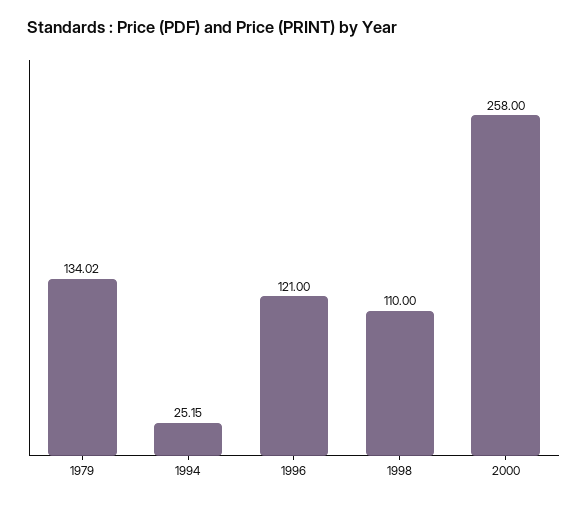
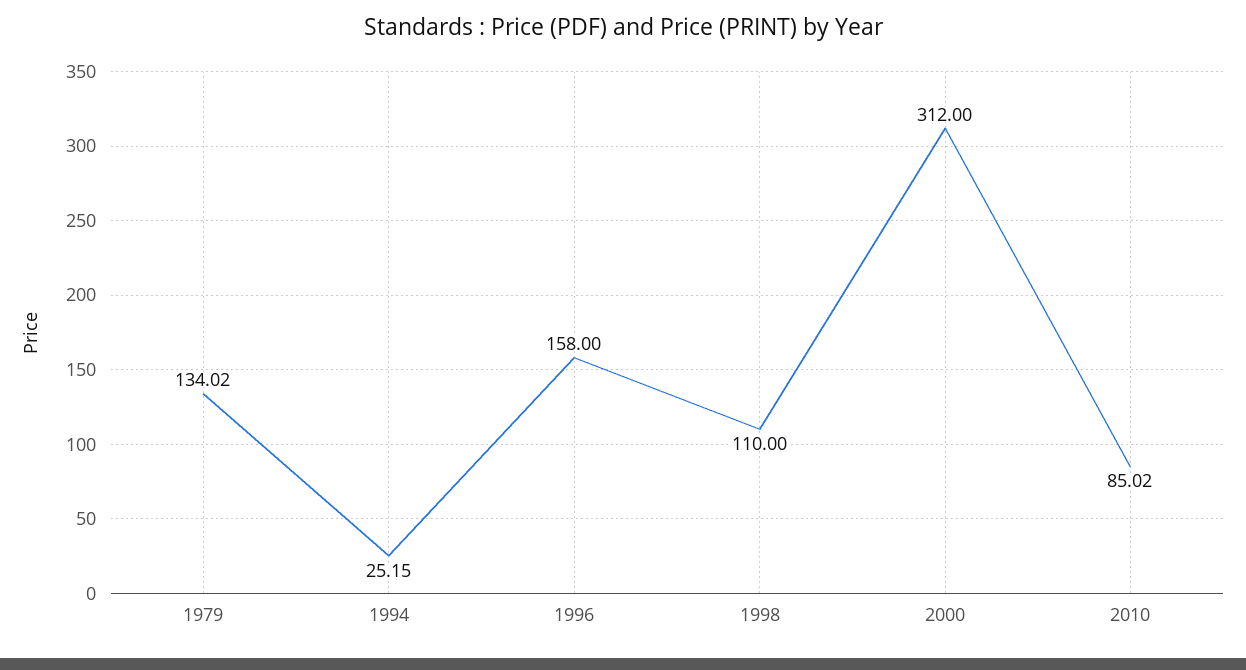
1996: 121 -> 158
2000: 258 -> 312
2010: none -> 85.02

